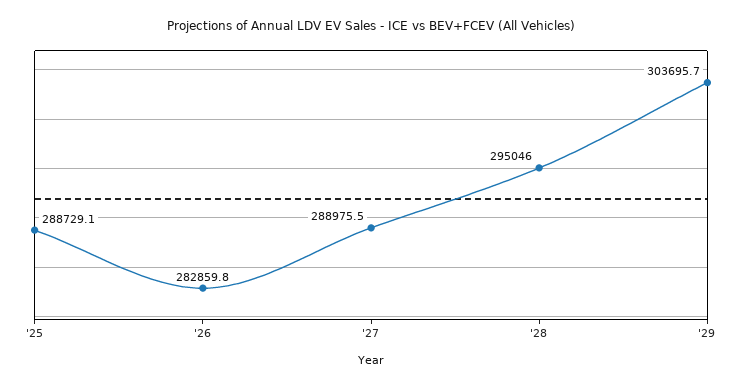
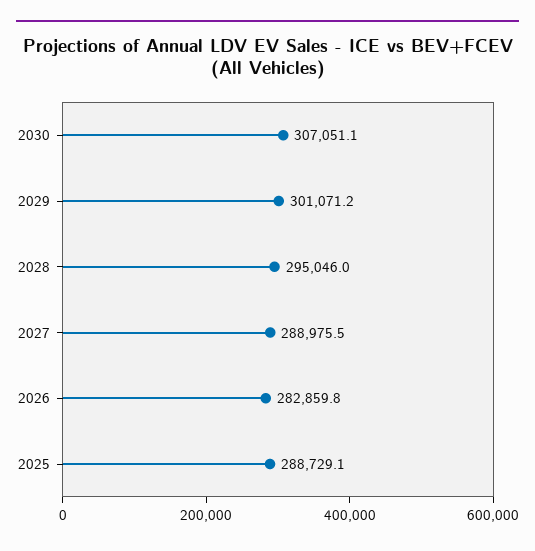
'29: 303695.7 -> 301071.2
2030: none -> 307051.1

